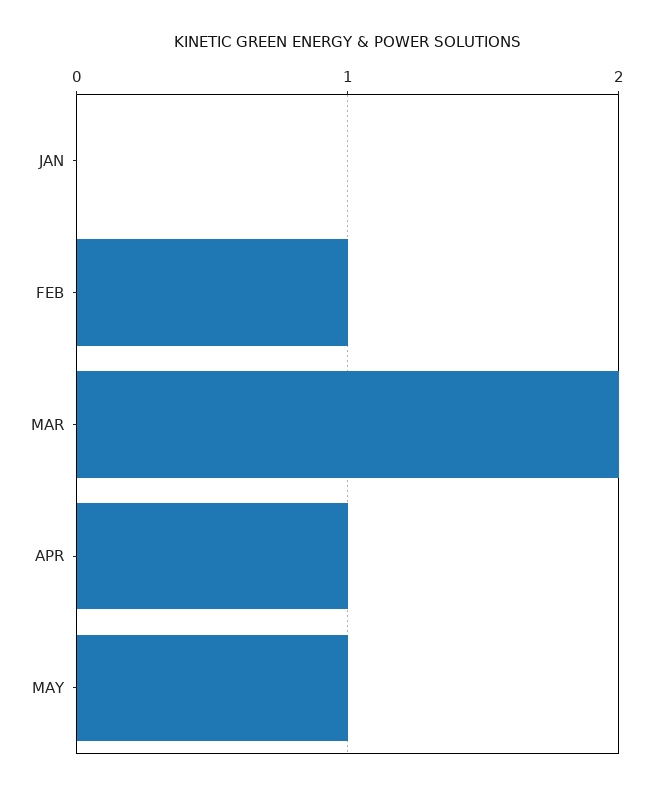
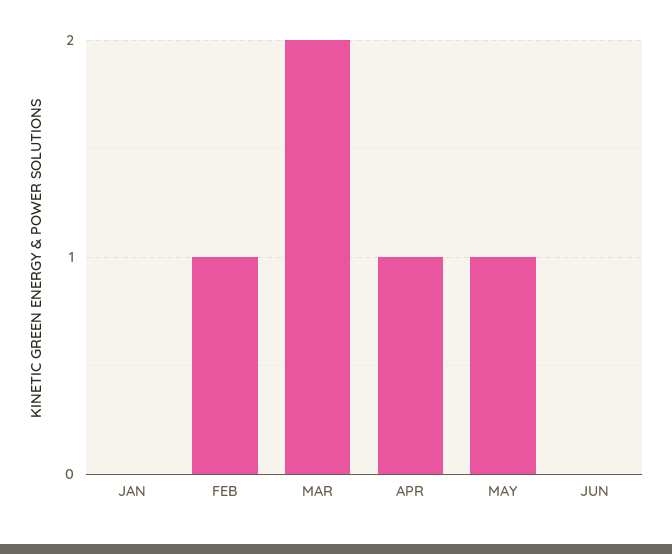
JUN: none -> 0

